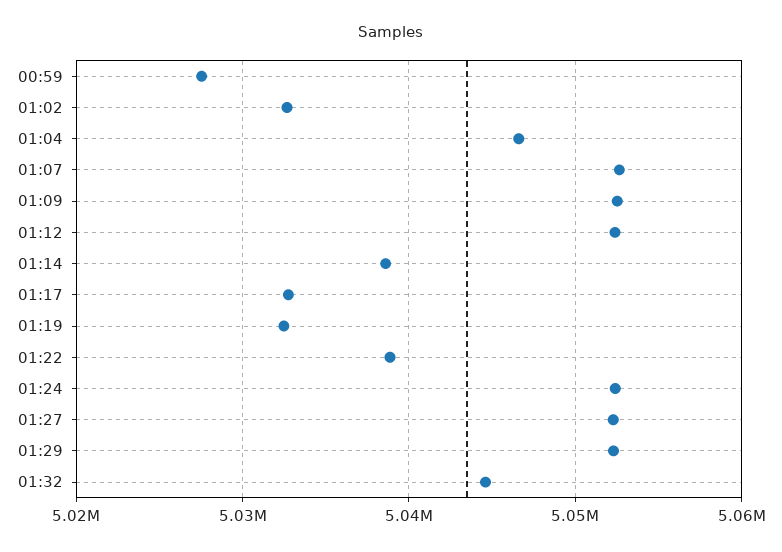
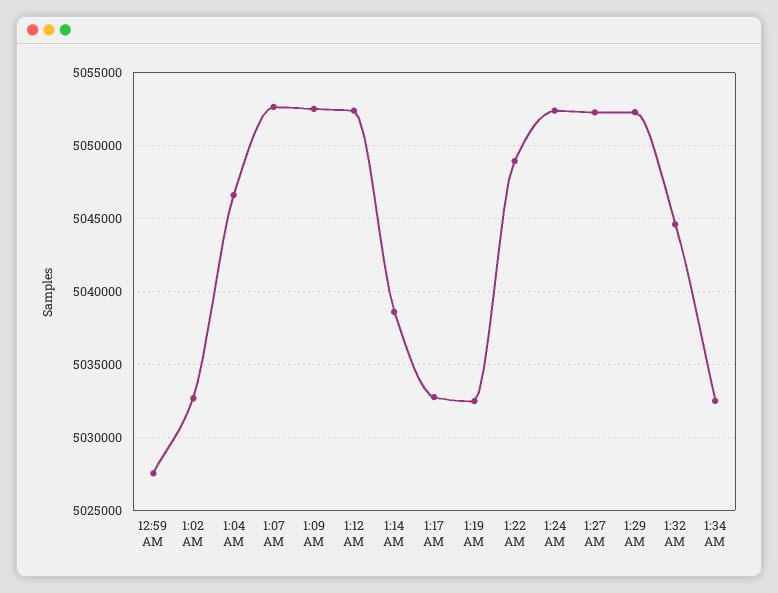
01:22: 5039000 -> 5049000
1:34 AM: none -> 5032500

